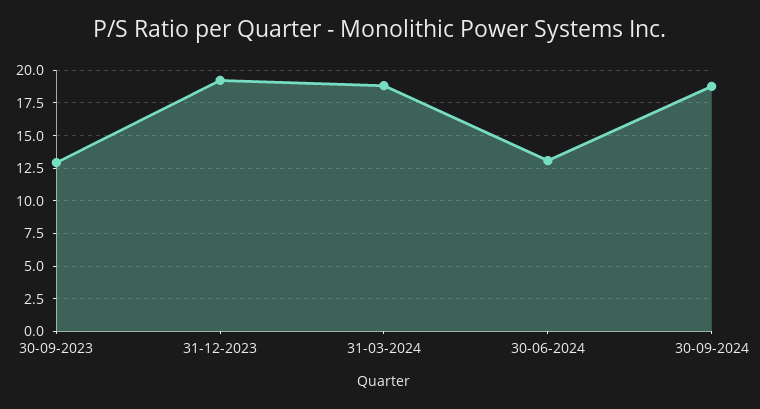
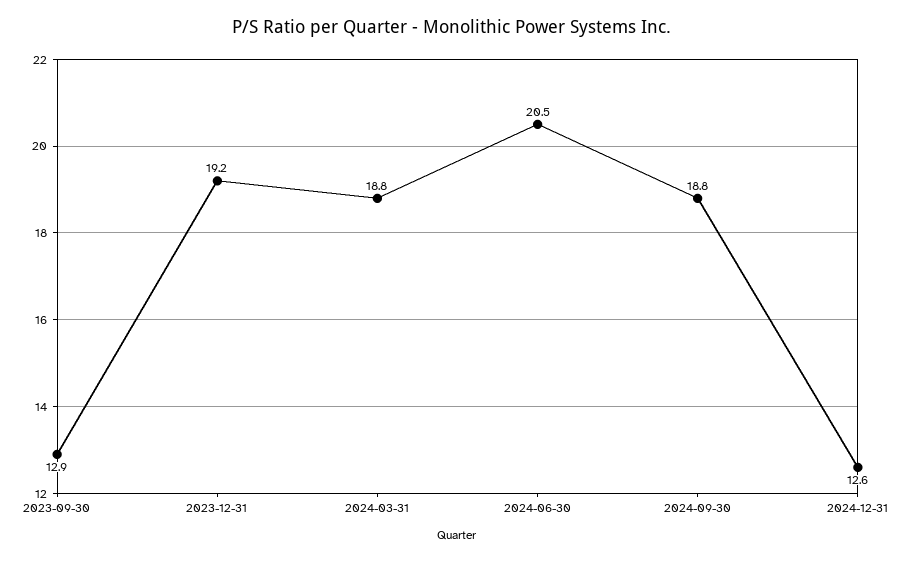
30-06-2024: 13 -> 20.5
2024-12-31: none -> 12.6

